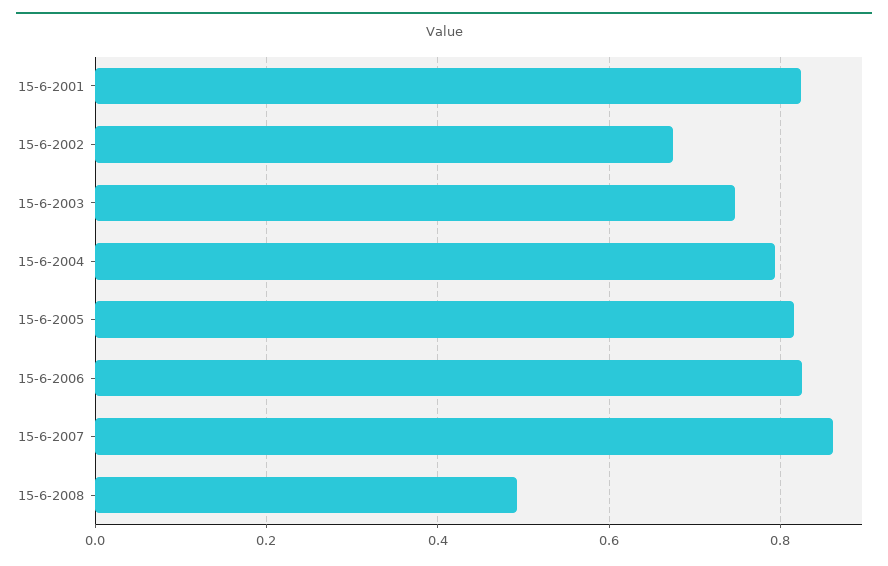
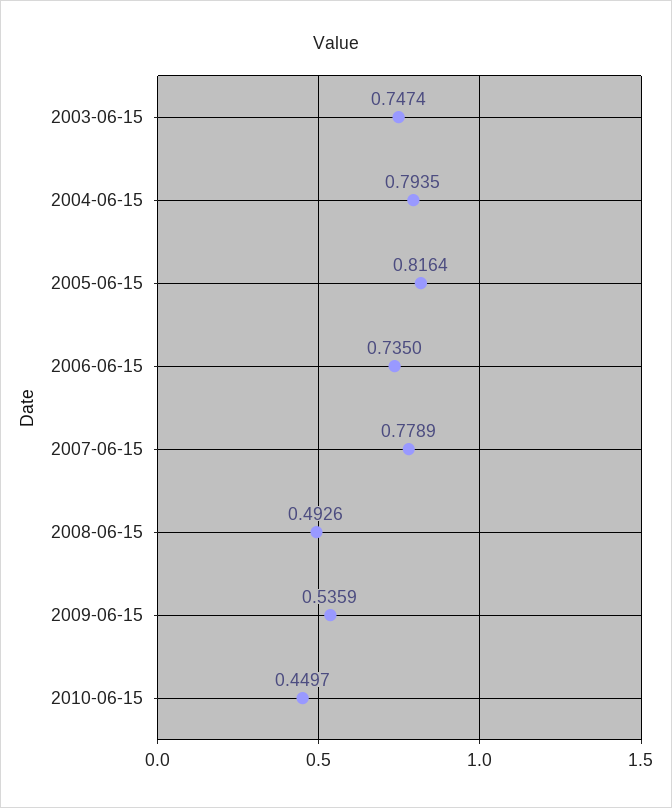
15-6-2001: 0.82 -> none
15-6-2002: 0.68 -> none
15-6-2006: 0.82 -> 0.735
15-6-2007: 0.86 -> 0.7789
2009-06-15: none -> 0.5359
2010-06-15: none -> 0.4497

